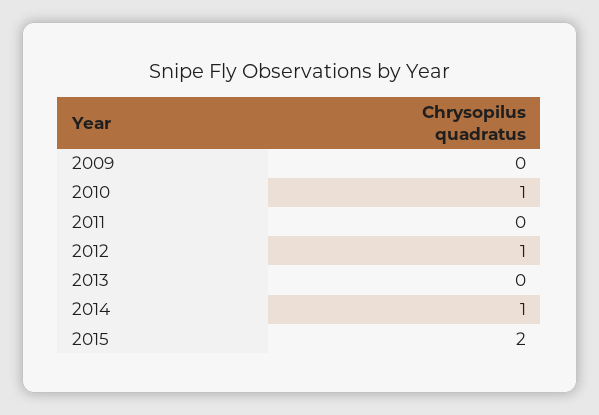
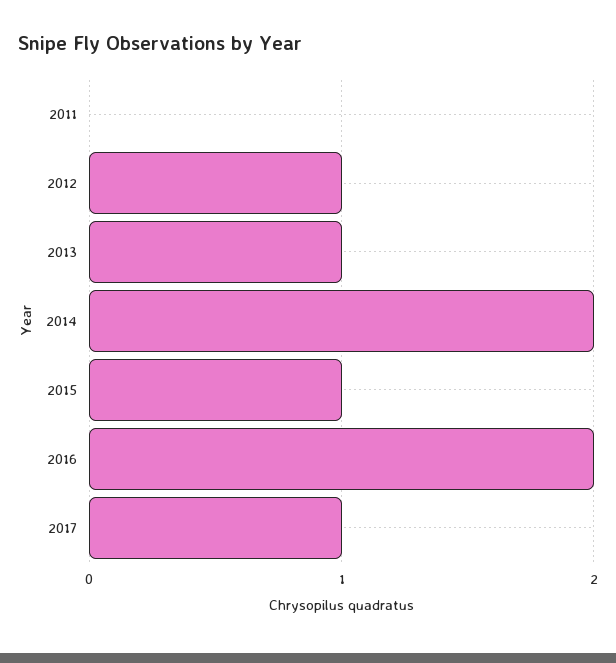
2009: 0 -> none
2010: 1 -> none
2013: 0 -> 1
2014: 1 -> 2
2015: 2 -> 1
2016: none -> 2
2017: none -> 1

